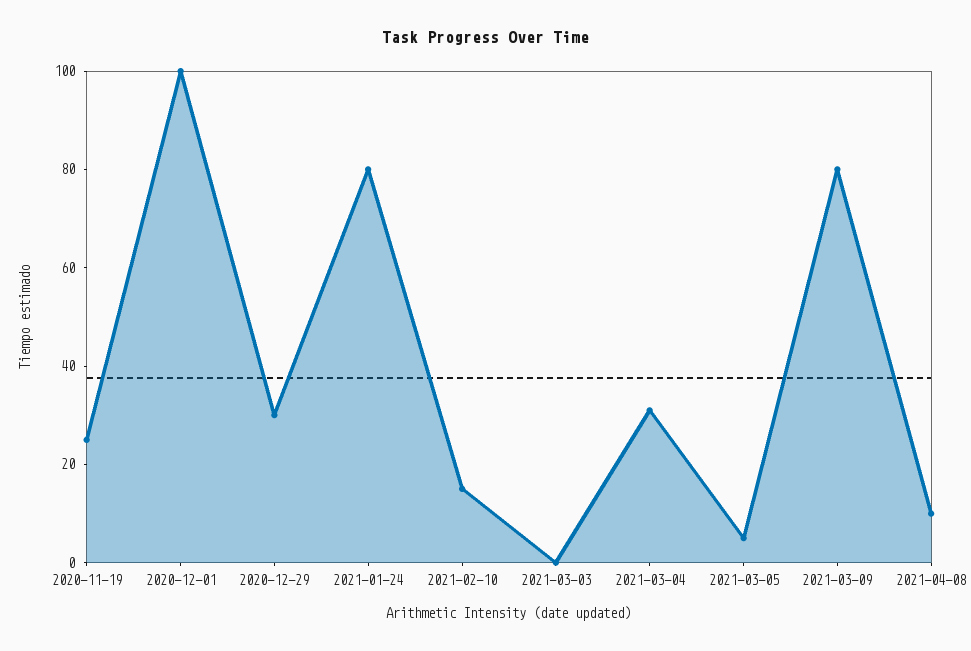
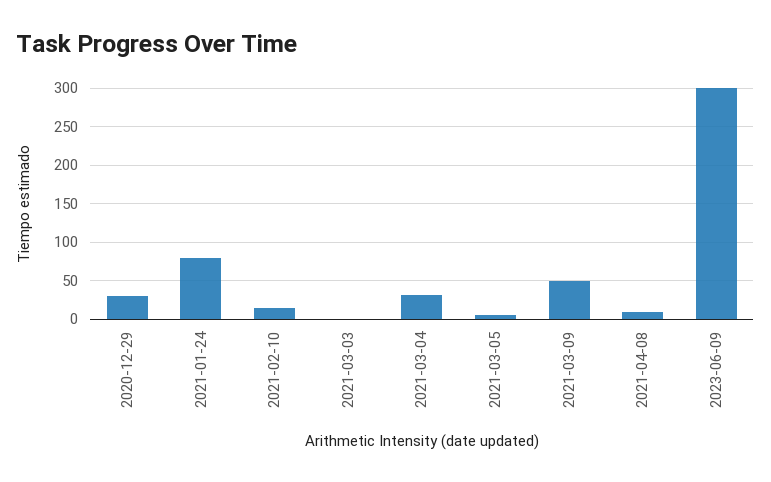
2020-11-19: 25 -> none
2020-12-01: 100 -> none
2021-03-09: 80 -> 50
2023-06-09: none -> 300

